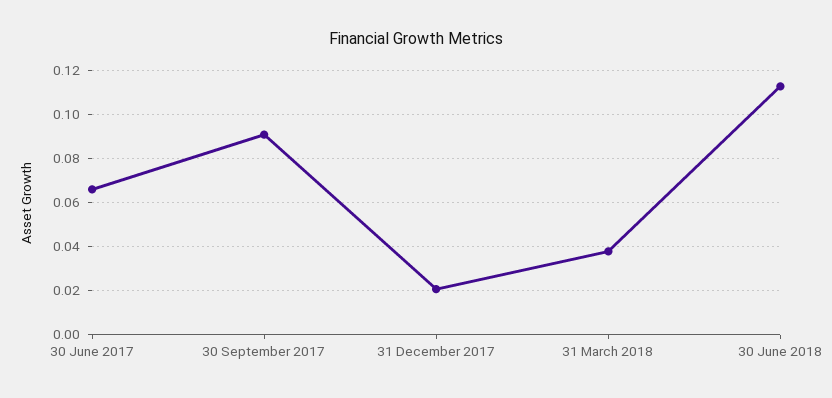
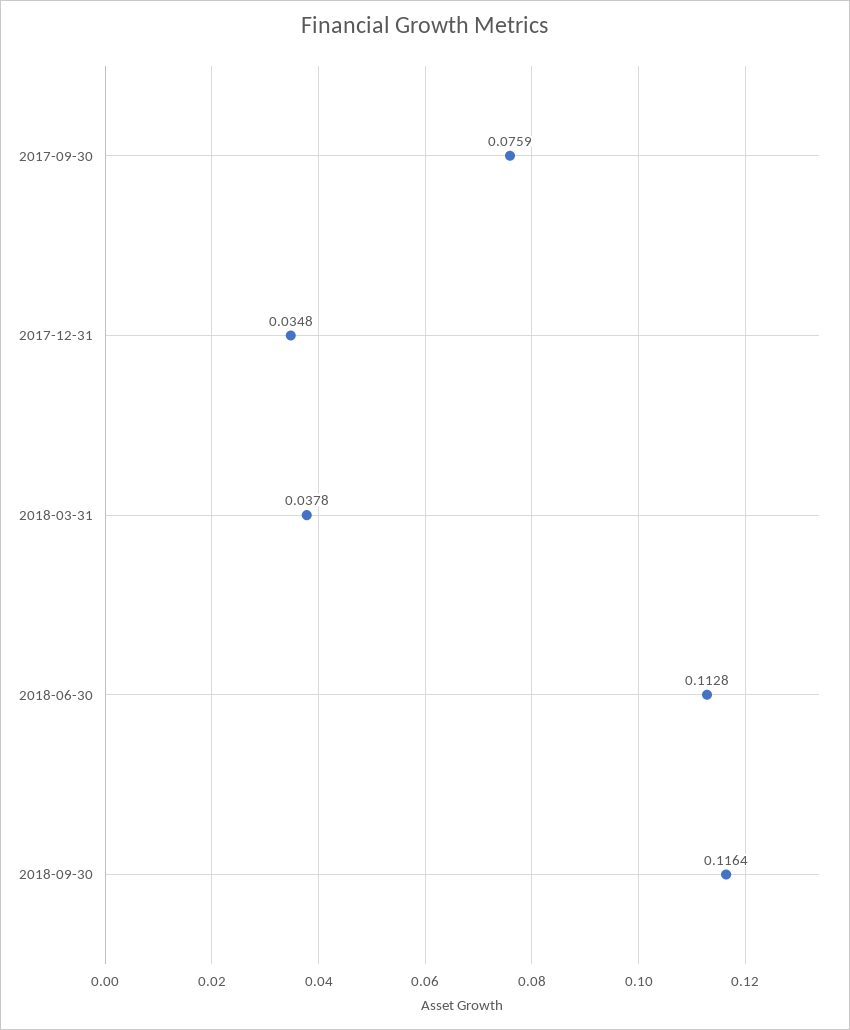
30 June 2017: 0.065 -> none
30 September 2017: 0.09 -> 0.0759
31 December 2017: 0.02 -> 0.0348
2018-09-30: none -> 0.1164

